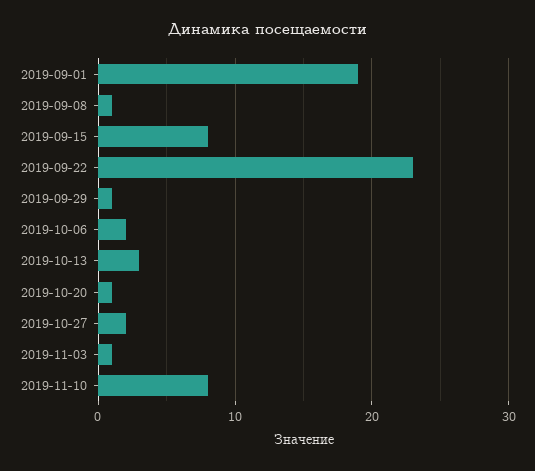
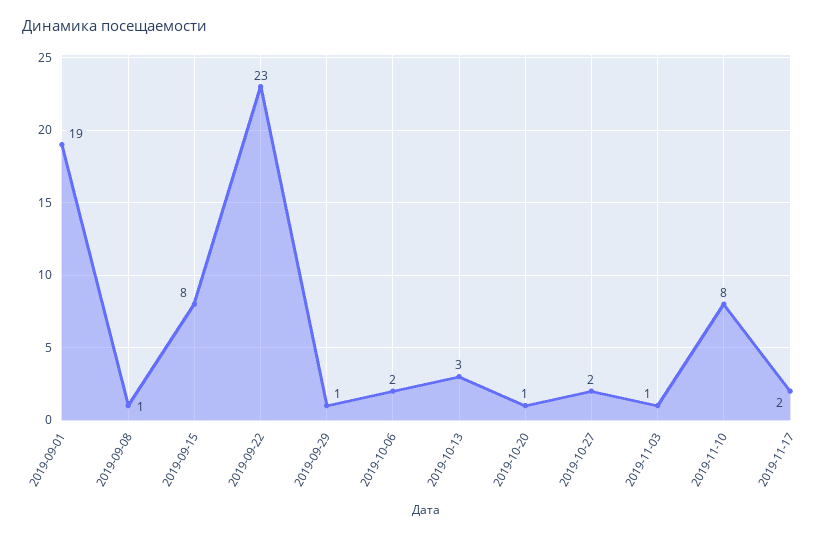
2019-11-17: none -> 2

